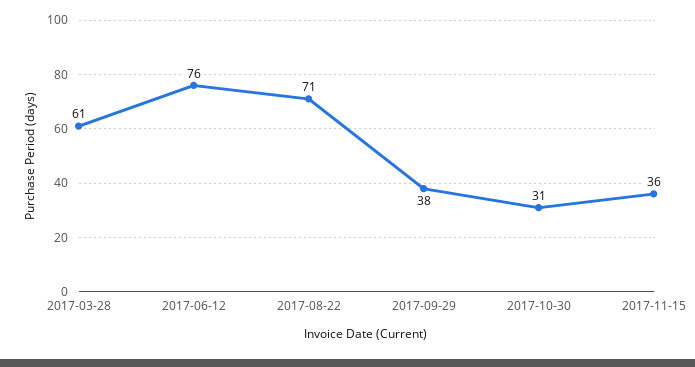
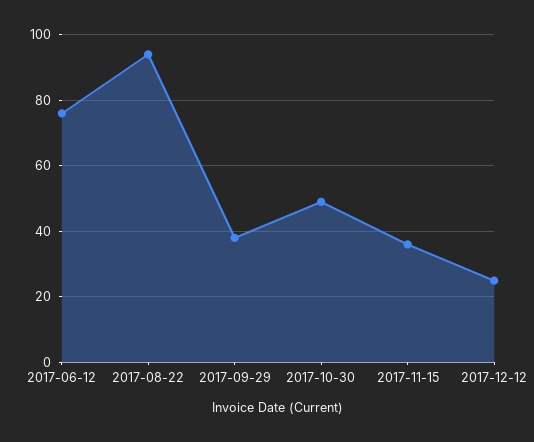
2017-03-28: 61 -> none
2017-08-22: 71 -> 95
2017-10-30: 31 -> 50
2017-12-12: none -> 25

